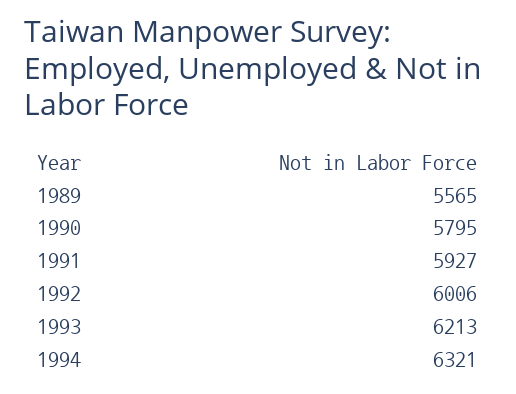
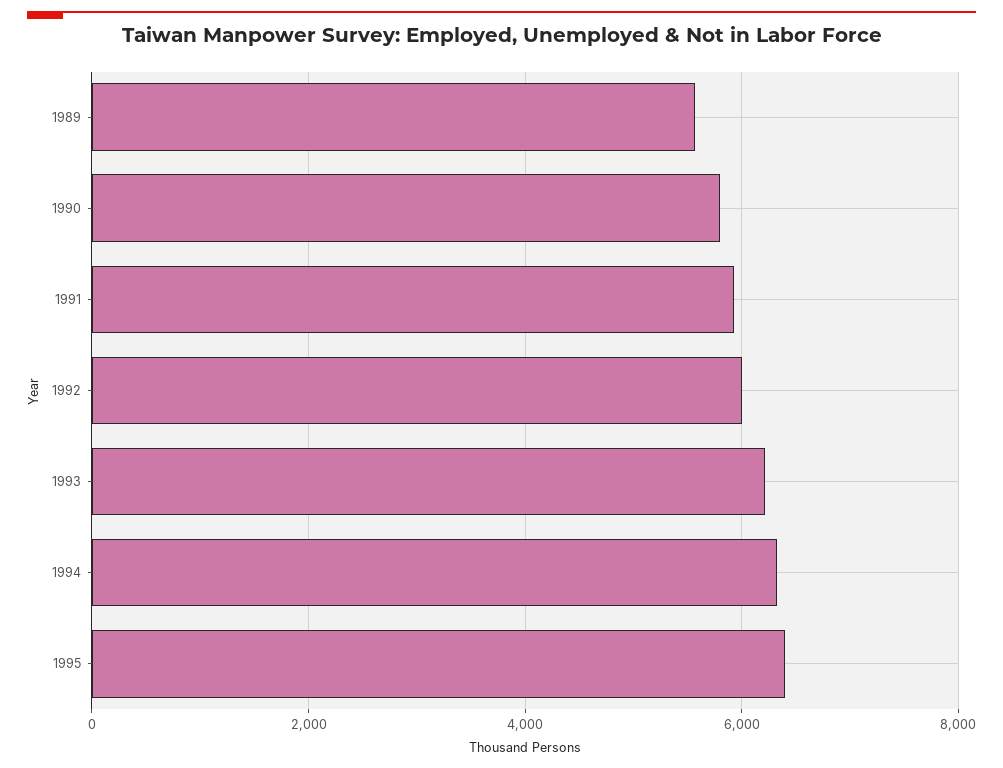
1995: none -> 6400

